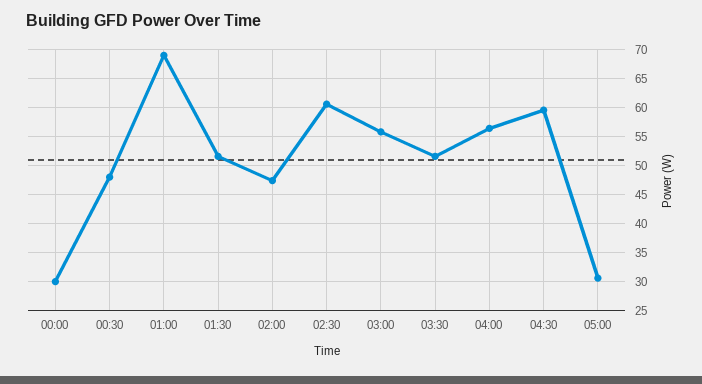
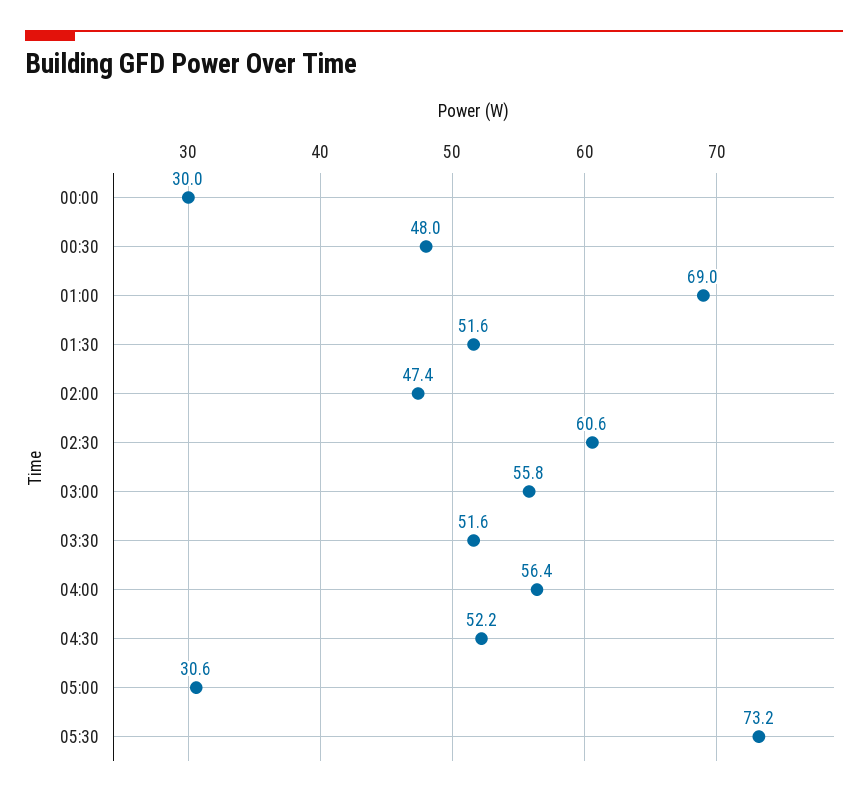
04:30: 60 -> 52.2
05:30: none -> 73.2

